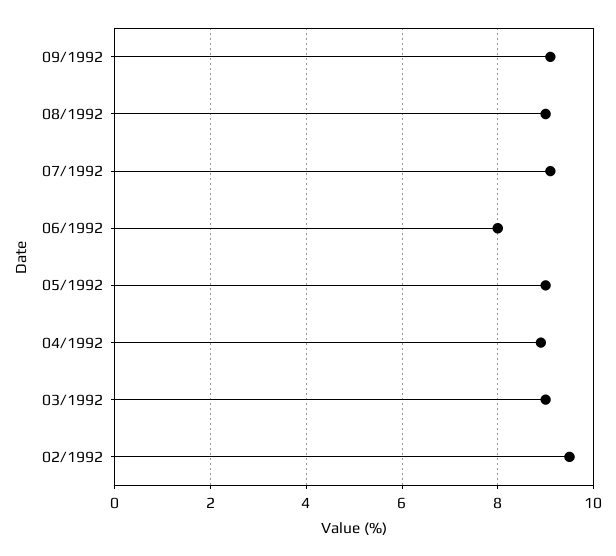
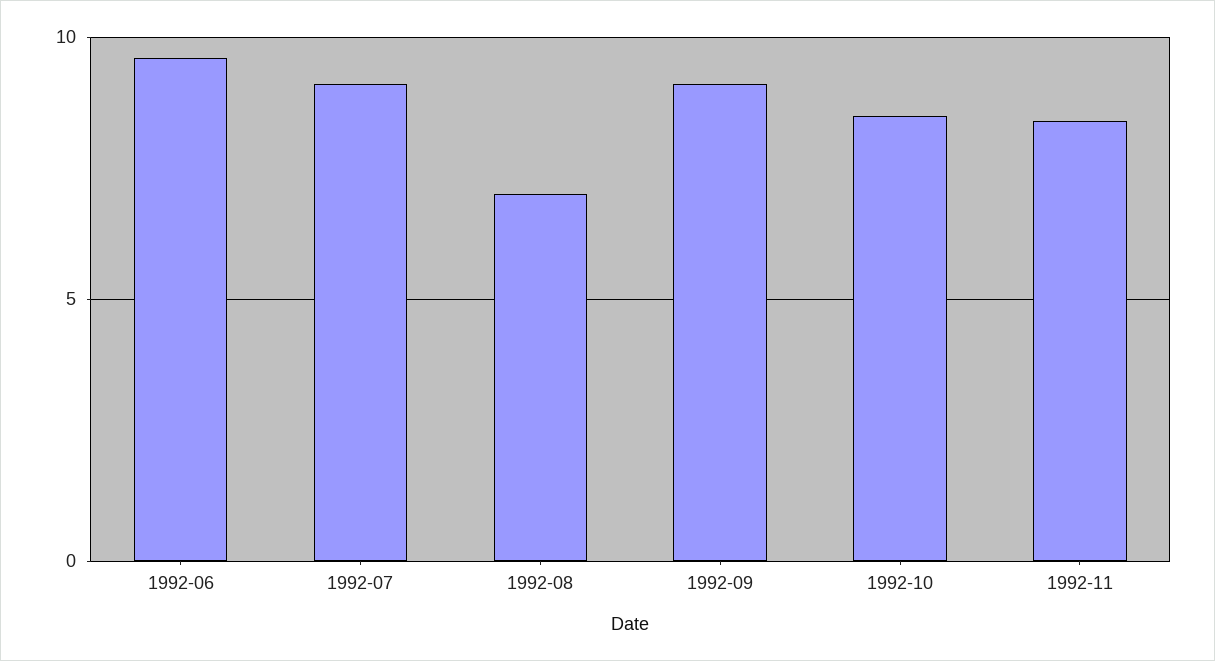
08/1992: 9 -> 7
06/1992: 8 -> 9.5
05/1992: 9 -> none
04/1992: 9 -> none
03/1992: 9 -> none
02/1992: 9.5 -> none
1992-10: none -> 8.5
1992-11: none -> 8.5

